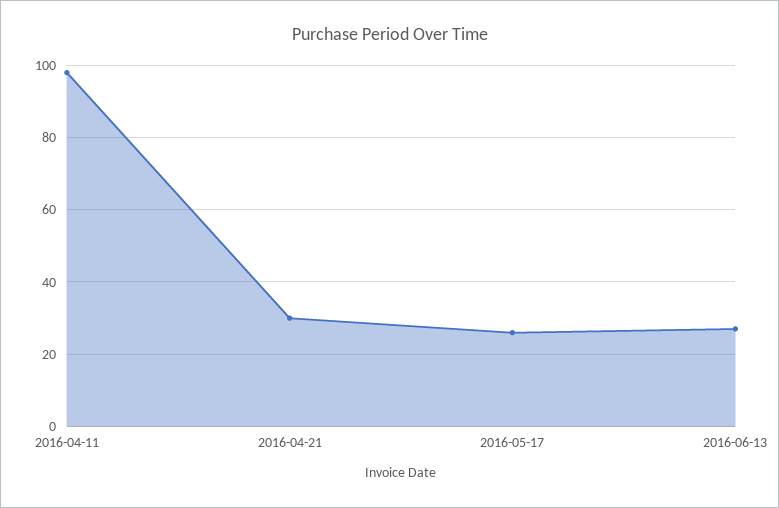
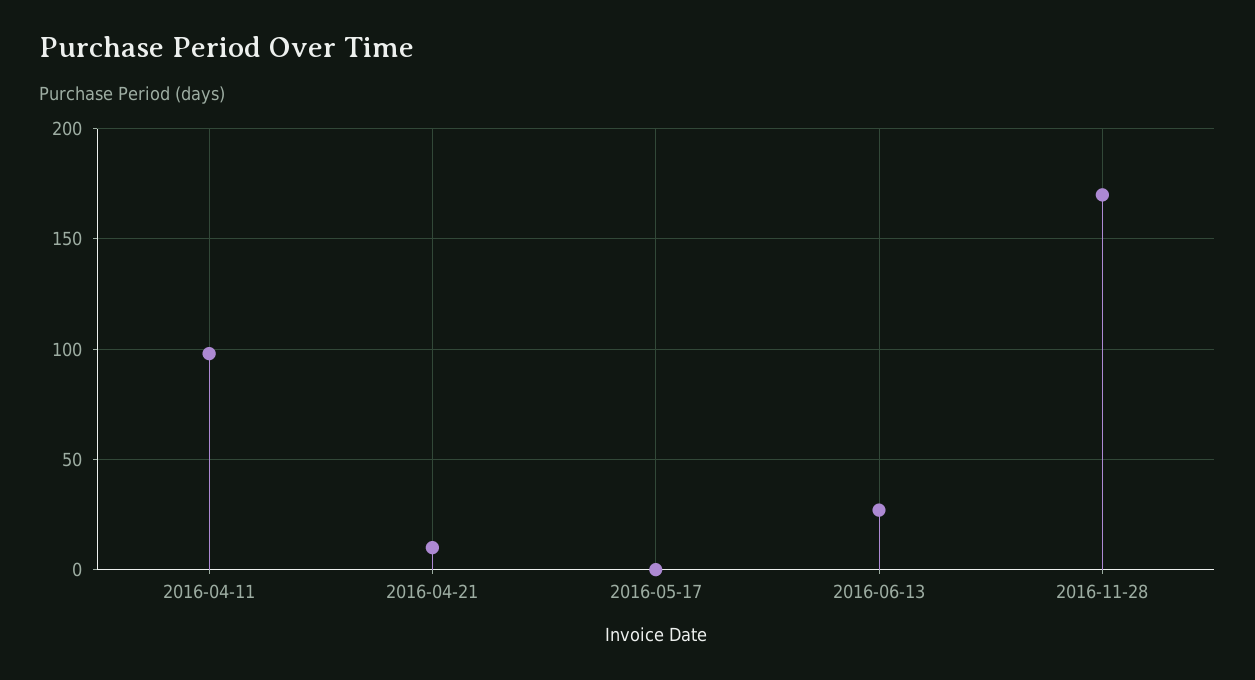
2016-04-21: 30 -> 10
2016-05-17: 25 -> 0
2016-11-28: none -> 170

